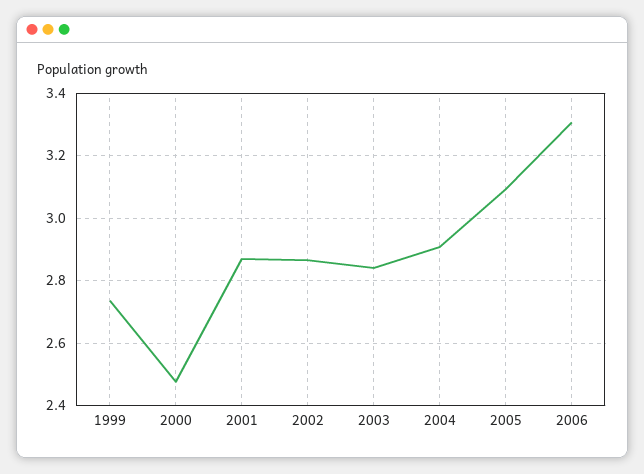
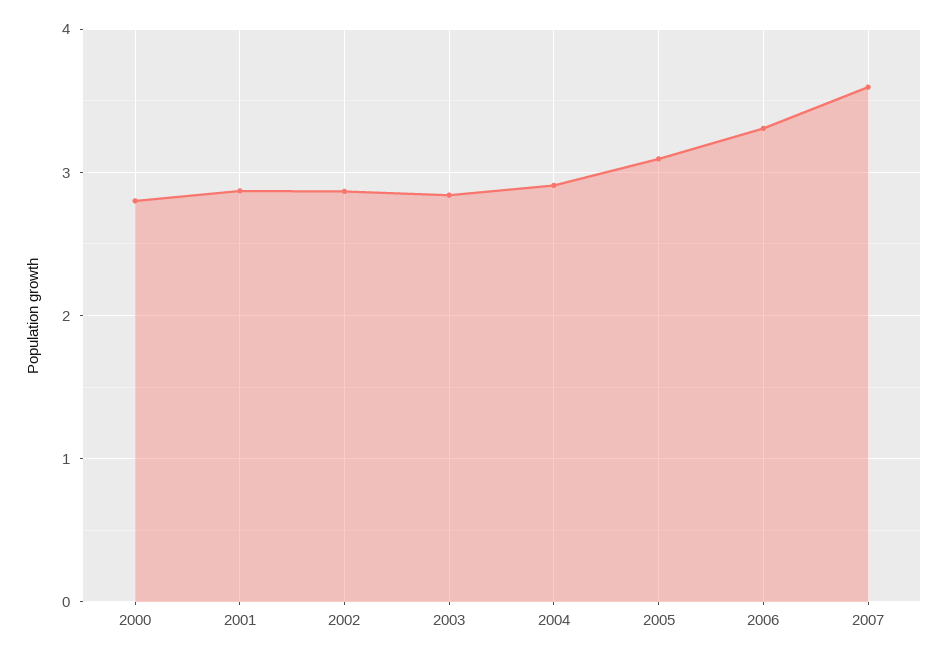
1999: 2.74 -> none
2000: 2.48 -> 2.8
2007: none -> 3.6

